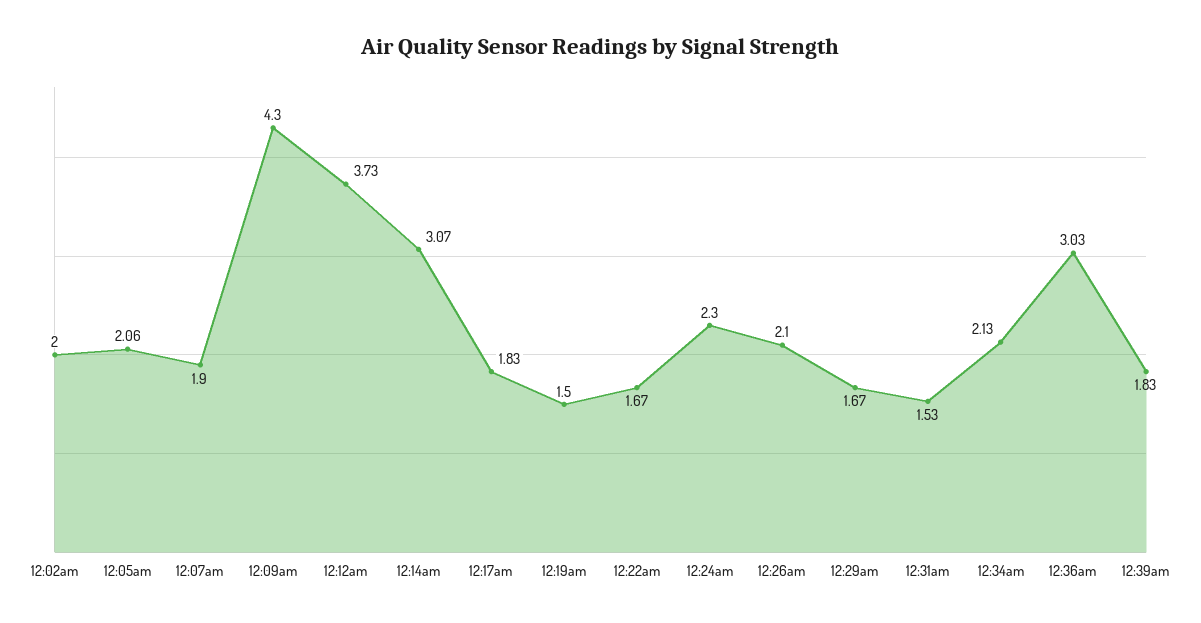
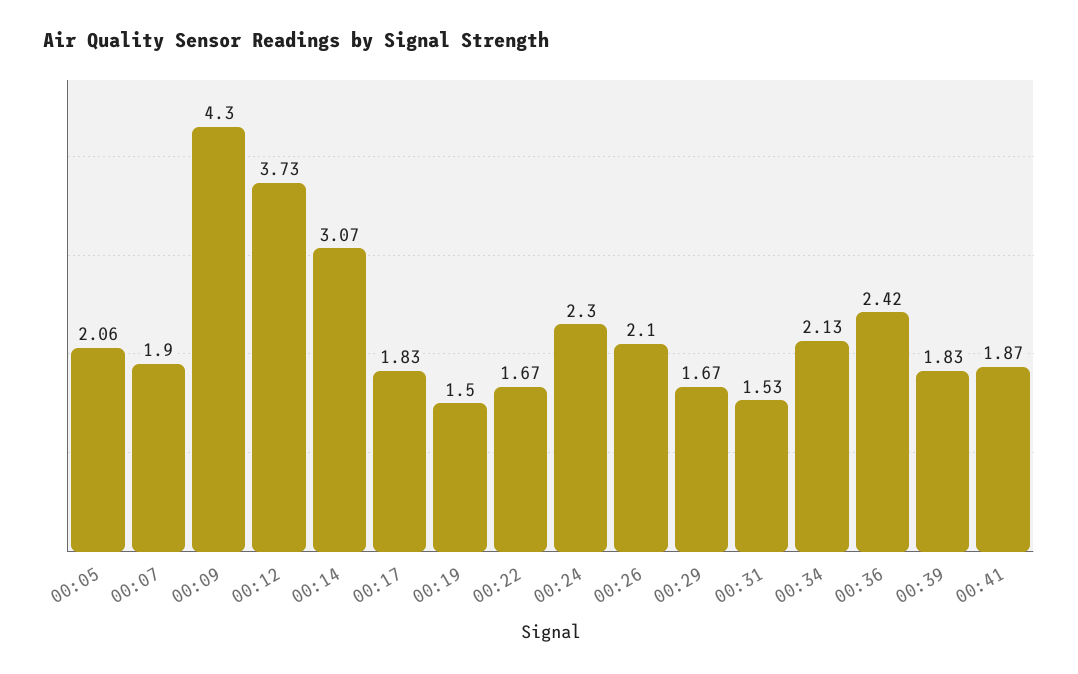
12:02am: 2 -> none
12:36am: 3.03 -> 2.42
00:41: none -> 1.87

